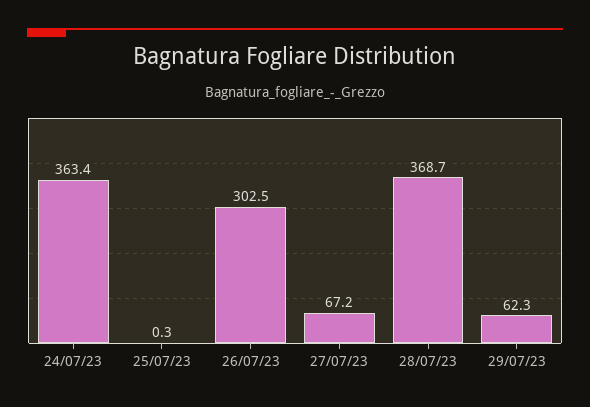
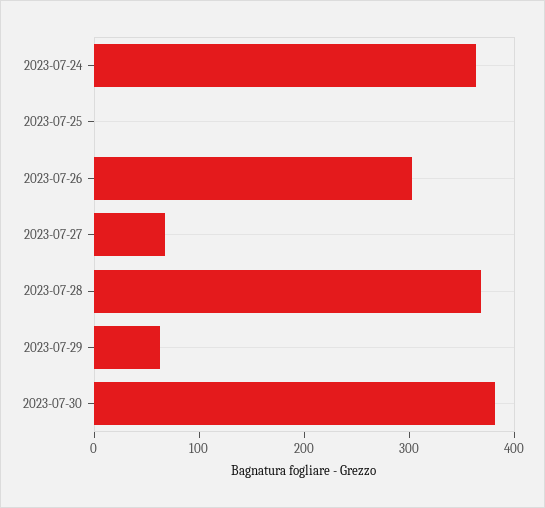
2023-07-30: none -> 380

